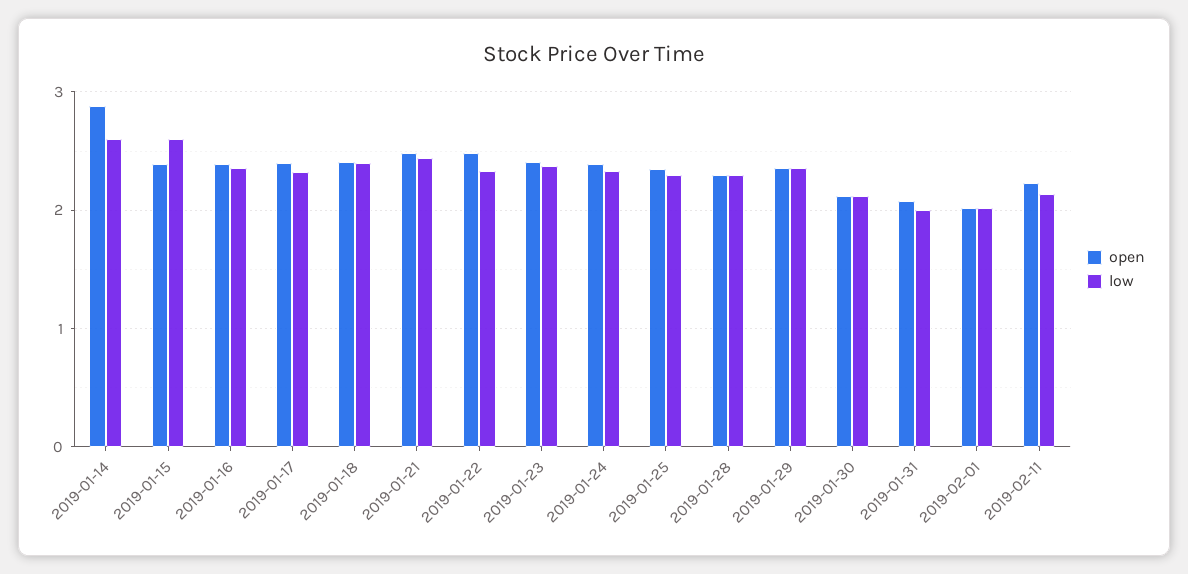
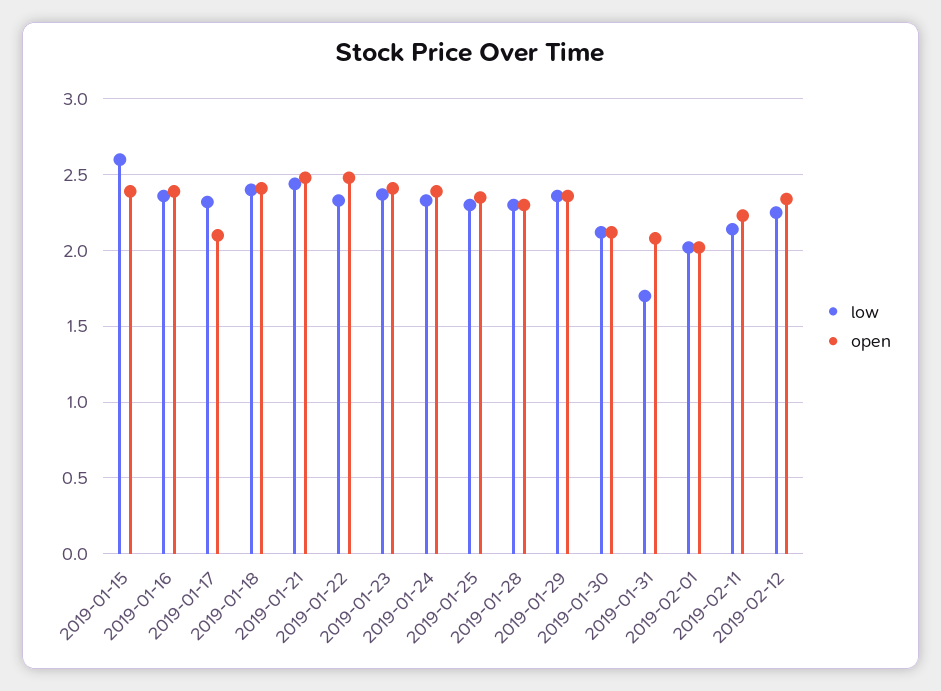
open, 2019-01-14: 2.9 -> none
low, 2019-01-14: 2.6 -> none
open, 2019-01-17: 2.4 -> 2.1
low, 2019-01-31: 2 -> 1.7
low, 2019-02-12: none -> 2.25
open, 2019-02-12: none -> 2.35

